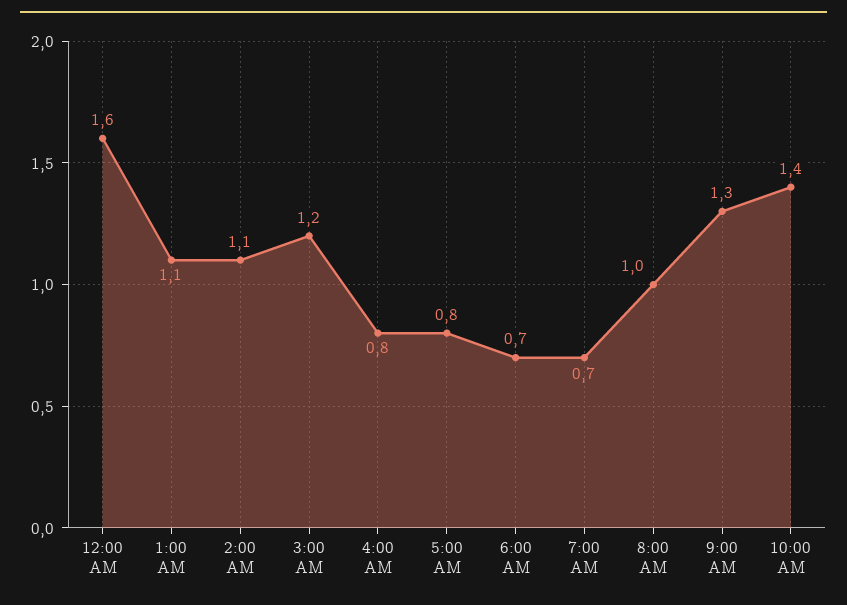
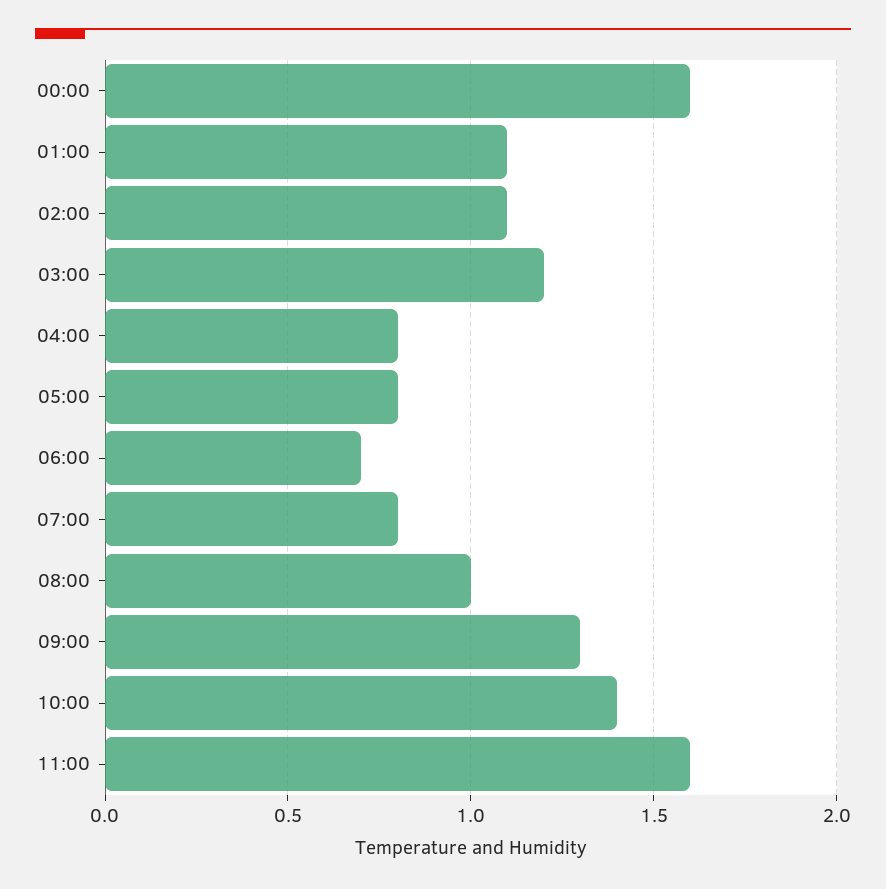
7:00 AM: 0.7 -> 0.8
11:00: none -> 1.6

